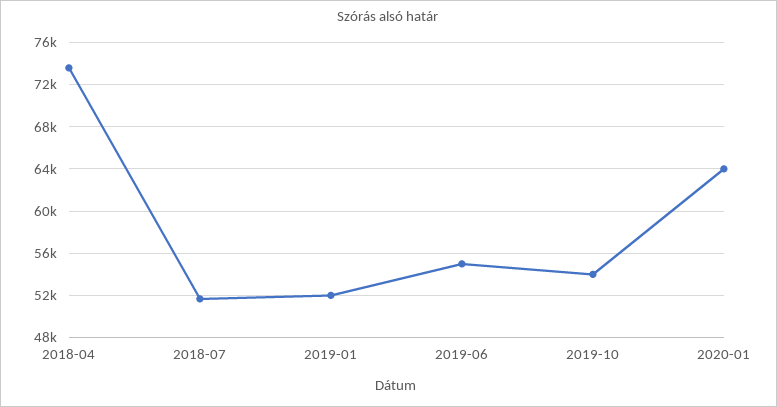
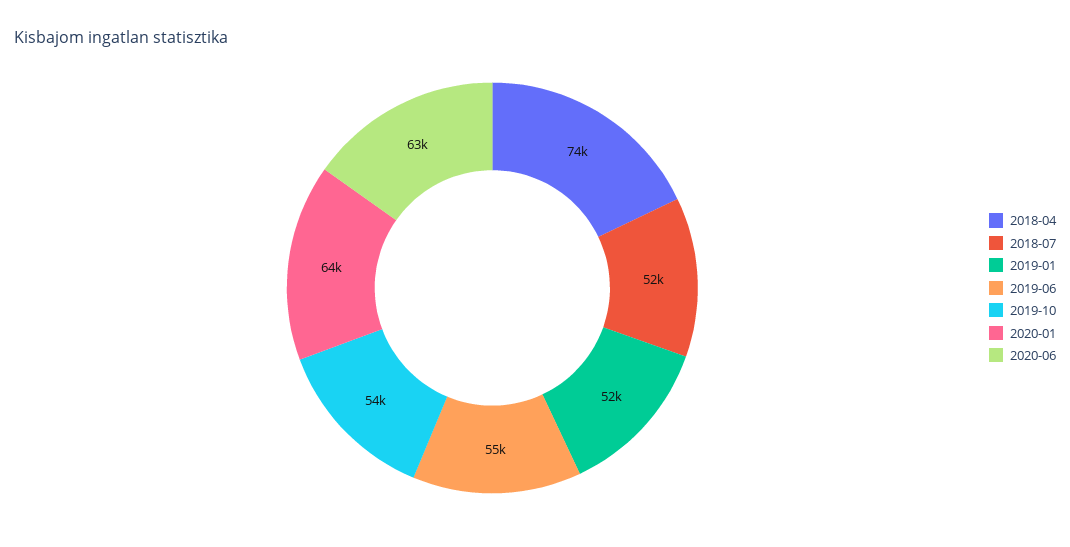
2020-06: none -> 63000

